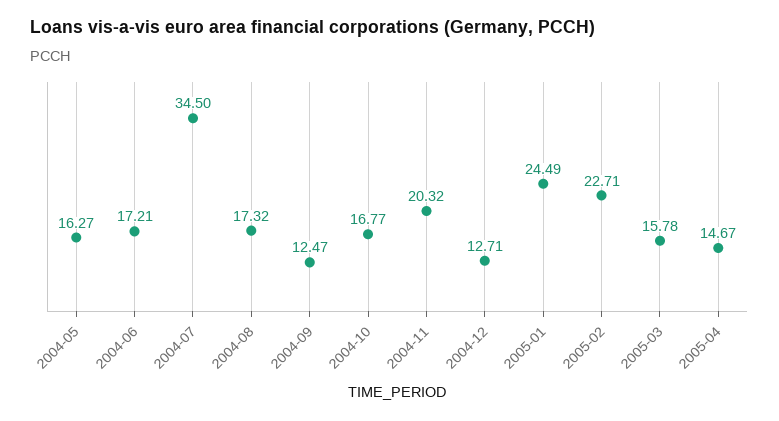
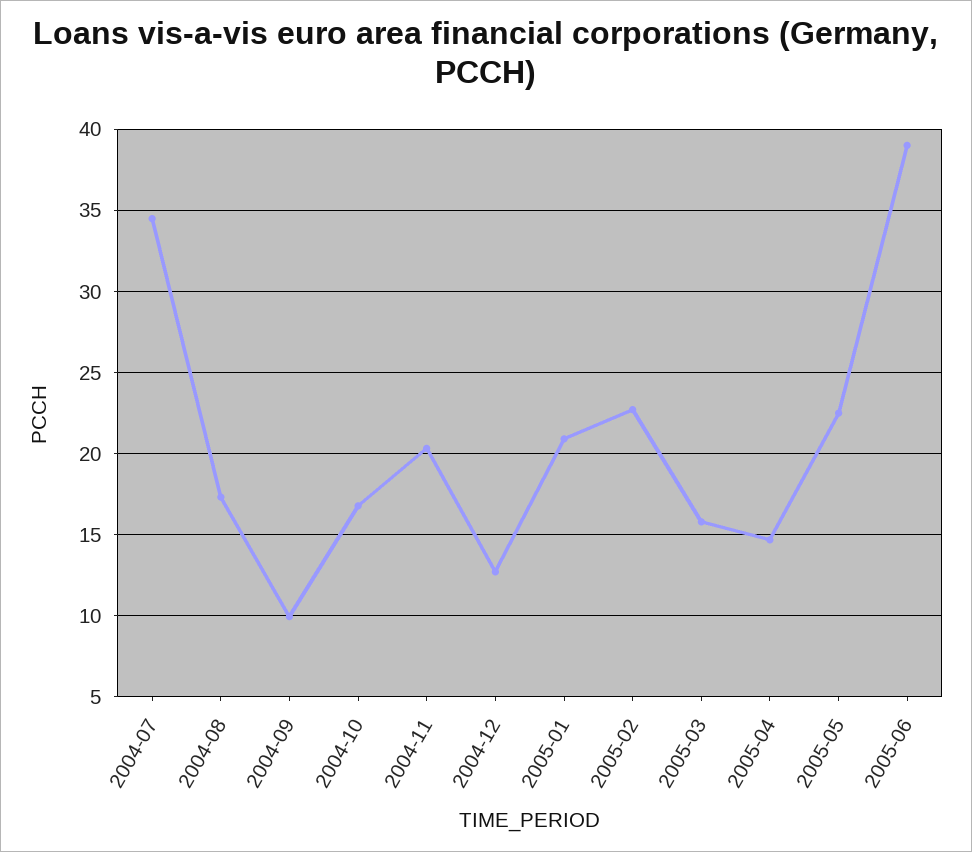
2004-05: 16.27 -> none
2004-06: 17.21 -> none
2004-09: 12.47 -> 10
2005-01: 24.49 -> 21
2005-05: none -> 22.5
2005-06: none -> 39

